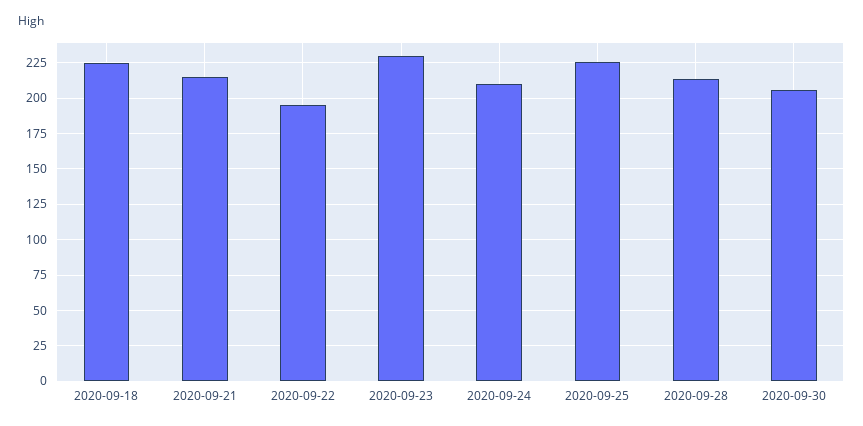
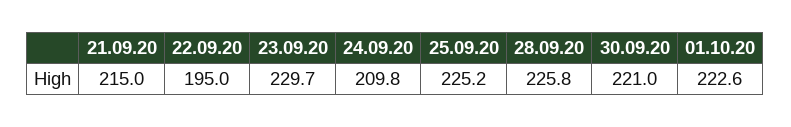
2020-09-18: 225 -> none
2020-09-28: 215 -> 225.8
2020-09-30: 205 -> 221
01.10.20: none -> 222.6

